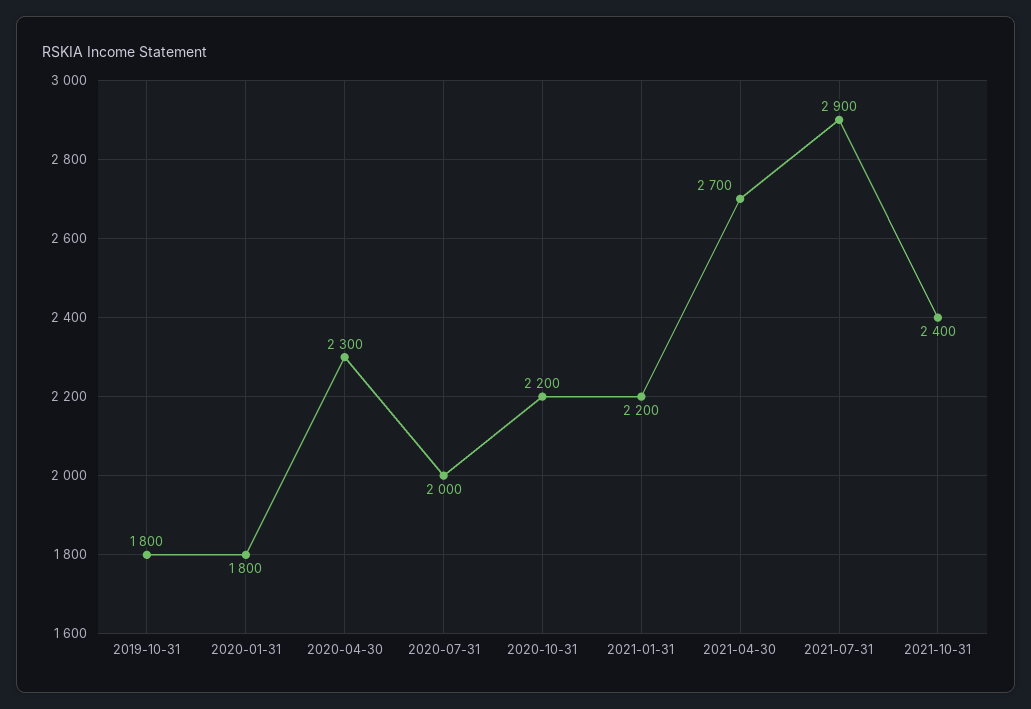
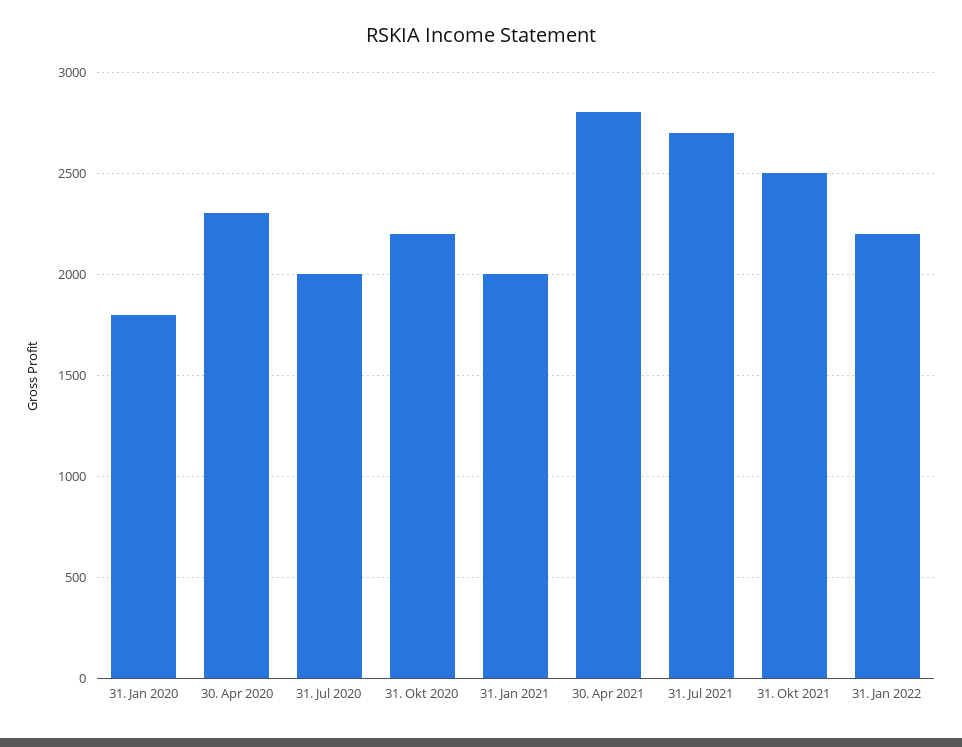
2019-10-31: 1800 -> none
2021-01-31: 2200 -> 2000
2021-04-30: 2700 -> 2800
2021-07-31: 2900 -> 2700
2021-10-31: 2400 -> 2500
31. Jan 2022: none -> 2200

